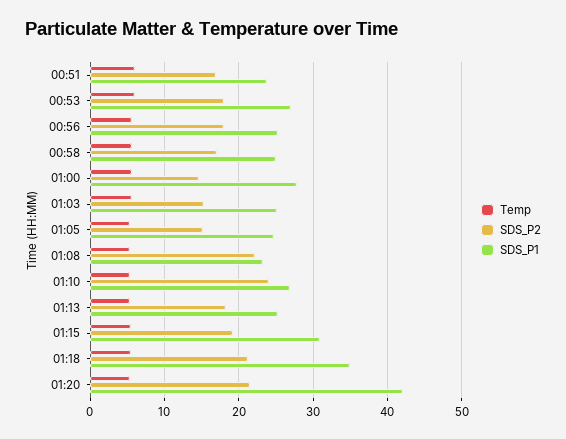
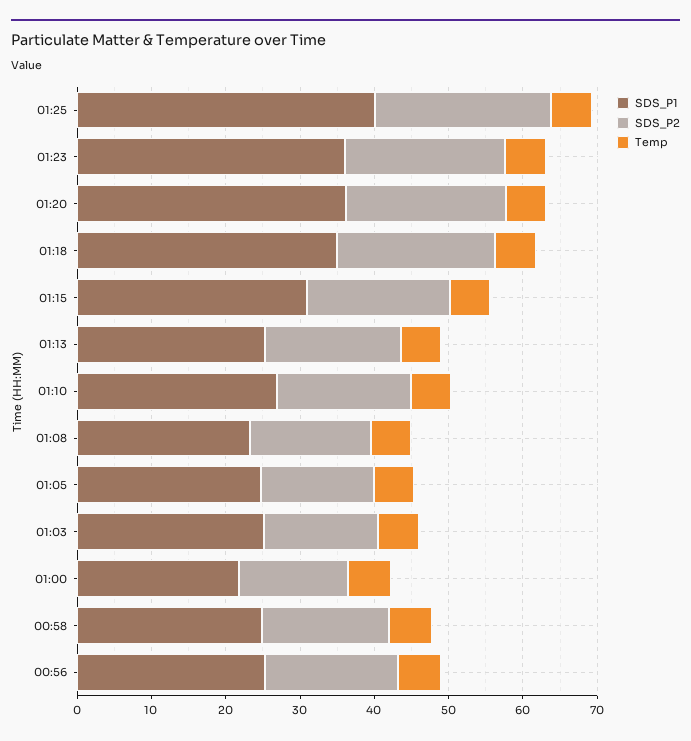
Temp, 00:51: 6 -> none
SDS_P2, 00:51: 17 -> none
SDS_P1, 00:51: 24 -> none
Temp, 00:53: 6 -> none
SDS_P2, 00:53: 18 -> none
SDS_P1, 00:53: 27 -> none
SDS_P1, 01:00: 28 -> 22
SDS_P2, 01:08: 22 -> 16
SDS_P2, 01:10: 24 -> 18
SDS_P1, 01:20: 42 -> 36
SDS_P1, 01:25: none -> 40
SDS_P2, 01:25: none -> 24
Temp, 01:25: none -> 6
SDS_P1, 01:23: none -> 36
SDS_P2, 01:23: none -> 22
Temp, 01:23: none -> 6

